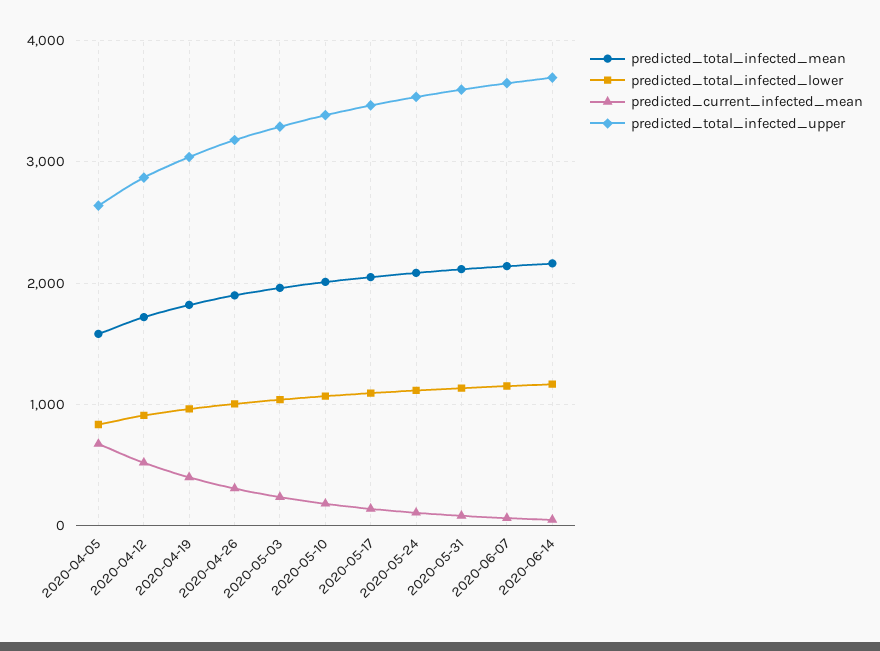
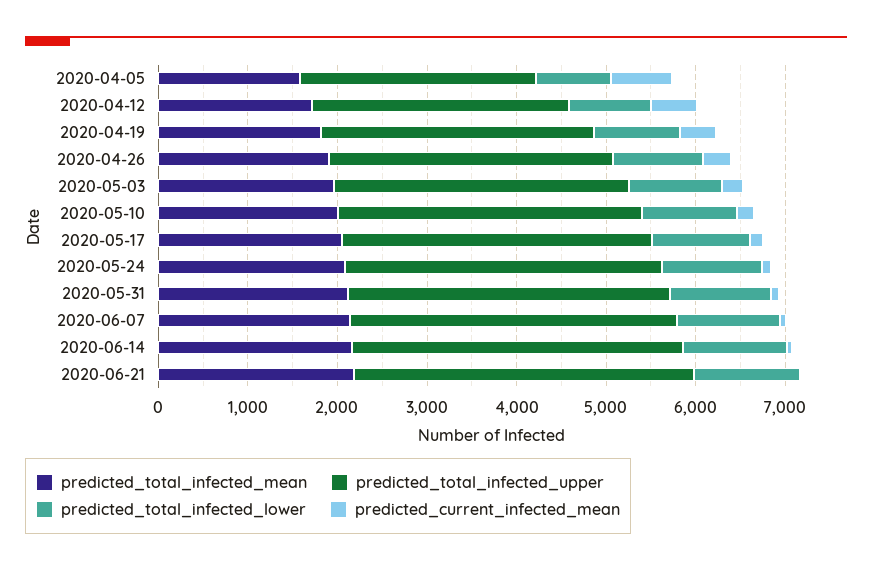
predicted_total_infected_mean, 2020-06-21: none -> 2200
predicted_total_infected_upper, 2020-06-21: none -> 3800
predicted_total_infected_lower, 2020-06-21: none -> 1200
predicted_current_infected_mean, 2020-06-21: none -> 0

